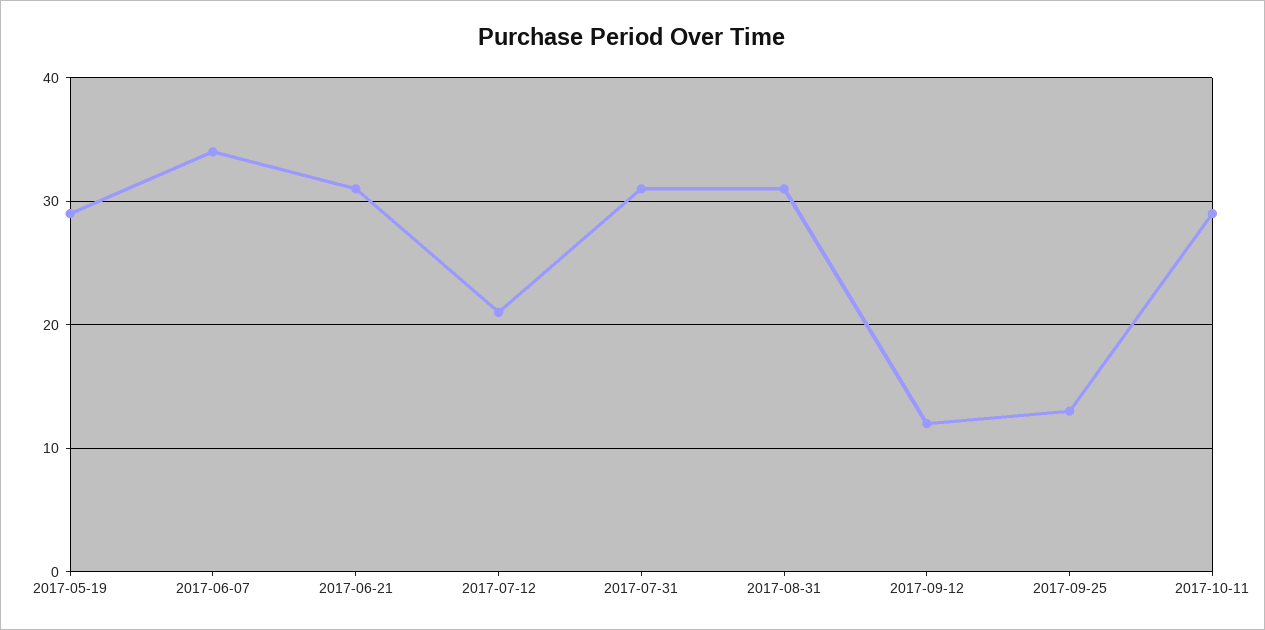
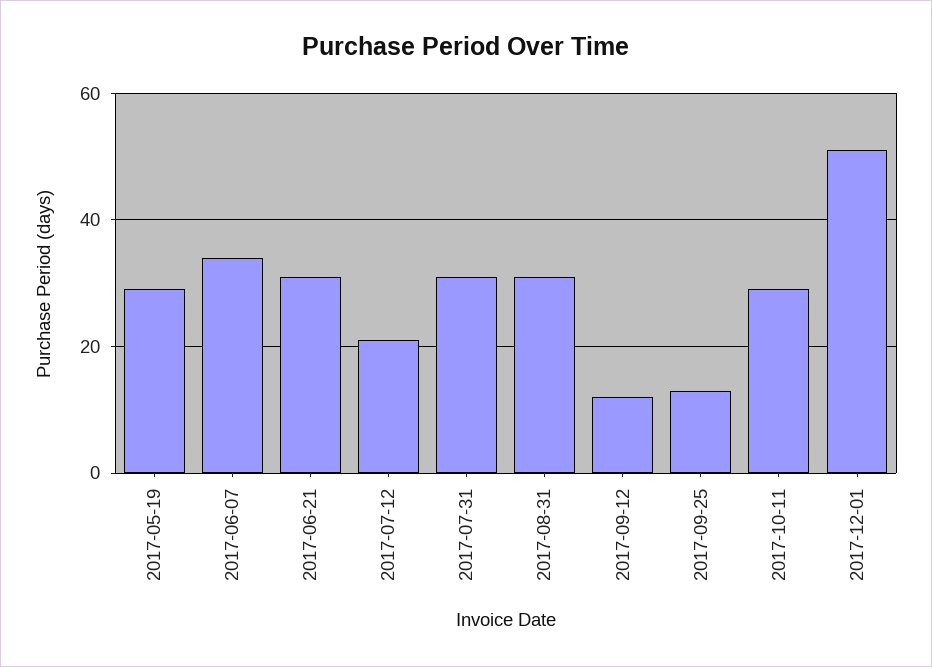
2017-12-01: none -> 50

